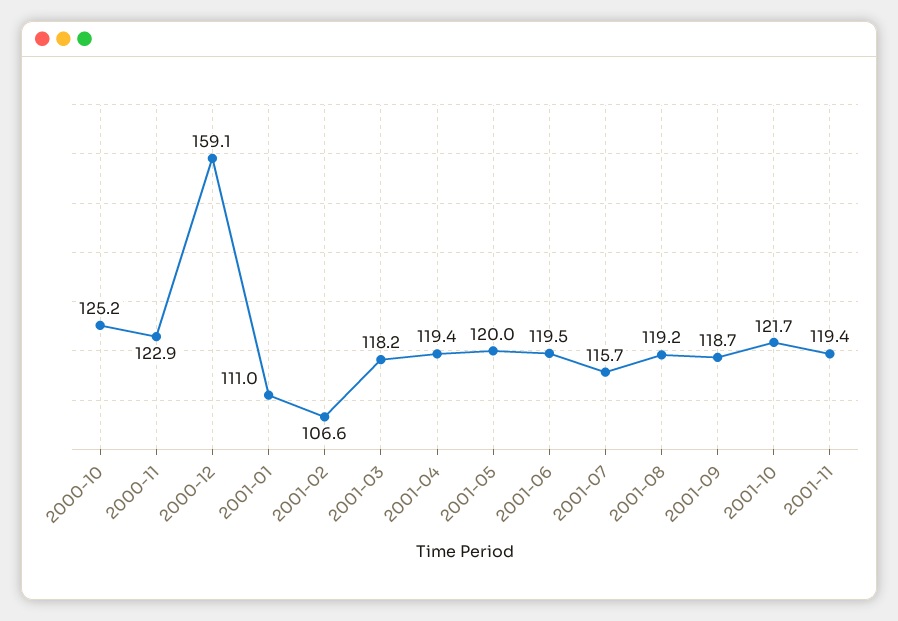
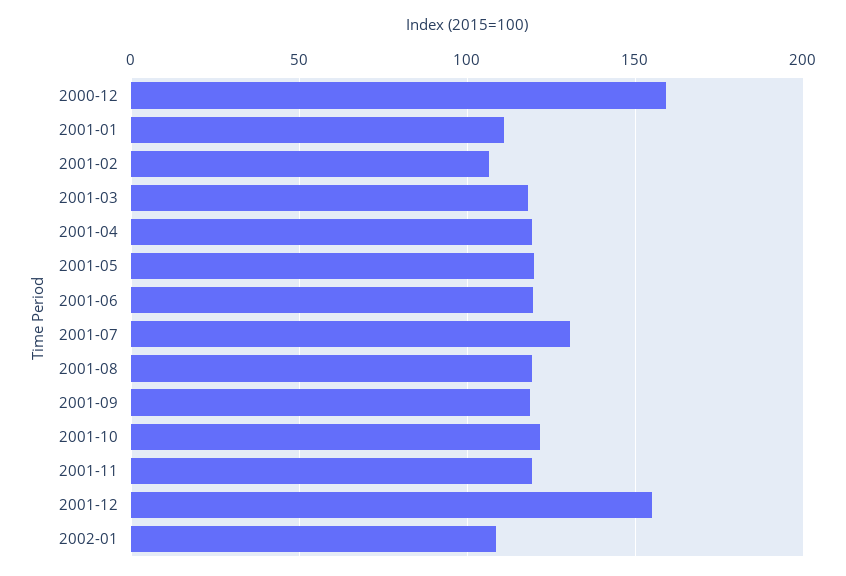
2000-10: 125.2 -> none
2000-11: 122.9 -> none
2001-07: 115.7 -> 130
2001-12: none -> 155
2002-01: none -> 110

